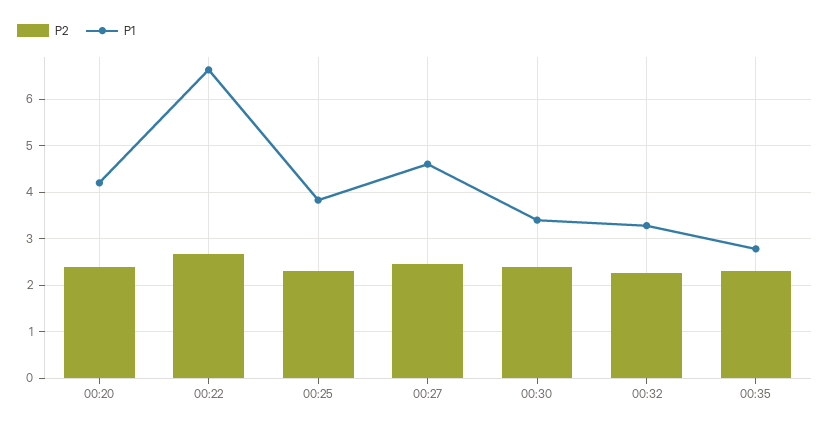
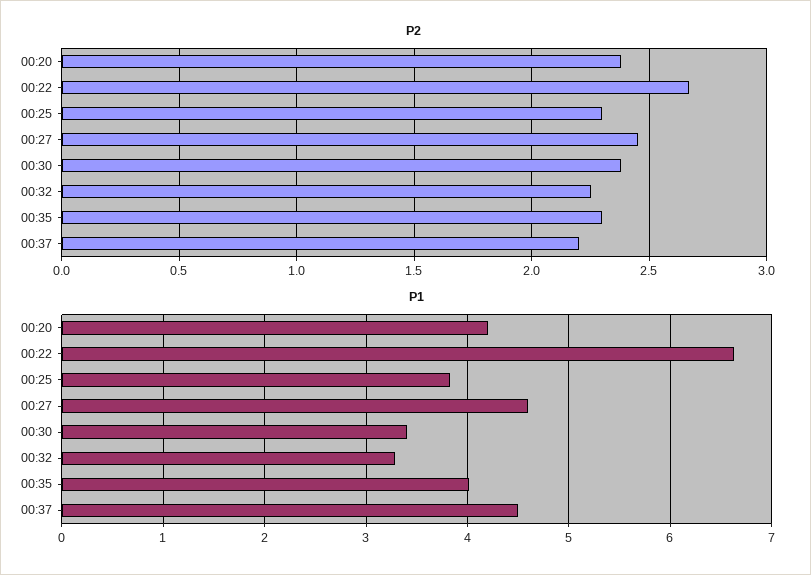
P1, 00:35: 2.8 -> 4
P2, 00:37: none -> 2.2
P1, 00:37: none -> 4.5

